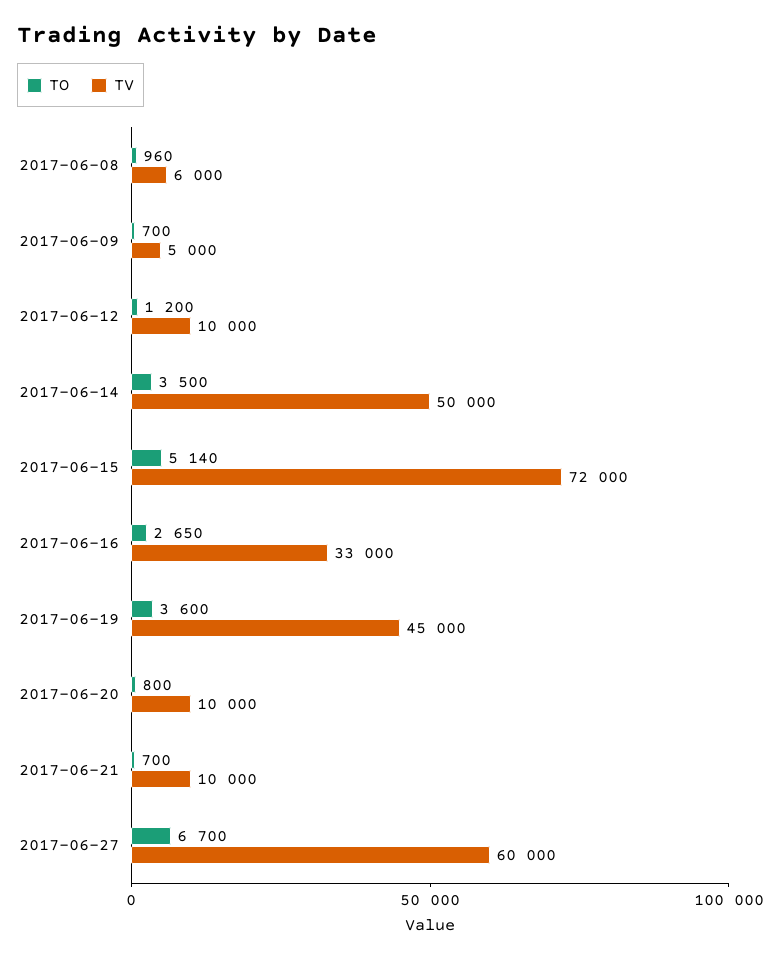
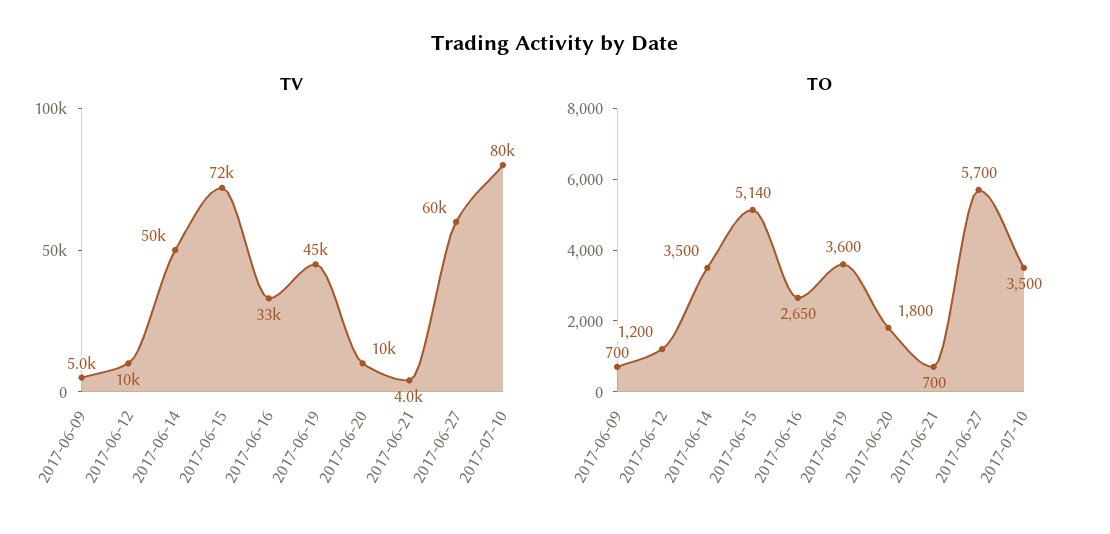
TO, 2017-06-08: 960 -> none
TV, 2017-06-08: 6000 -> none
TO, 2017-06-20: 800 -> 1800
TV, 2017-06-21: 10000 -> 4000
TO, 2017-06-27: 6700 -> 5700
TV, 2017-07-10: none -> 80000
TO, 2017-07-10: none -> 3500

